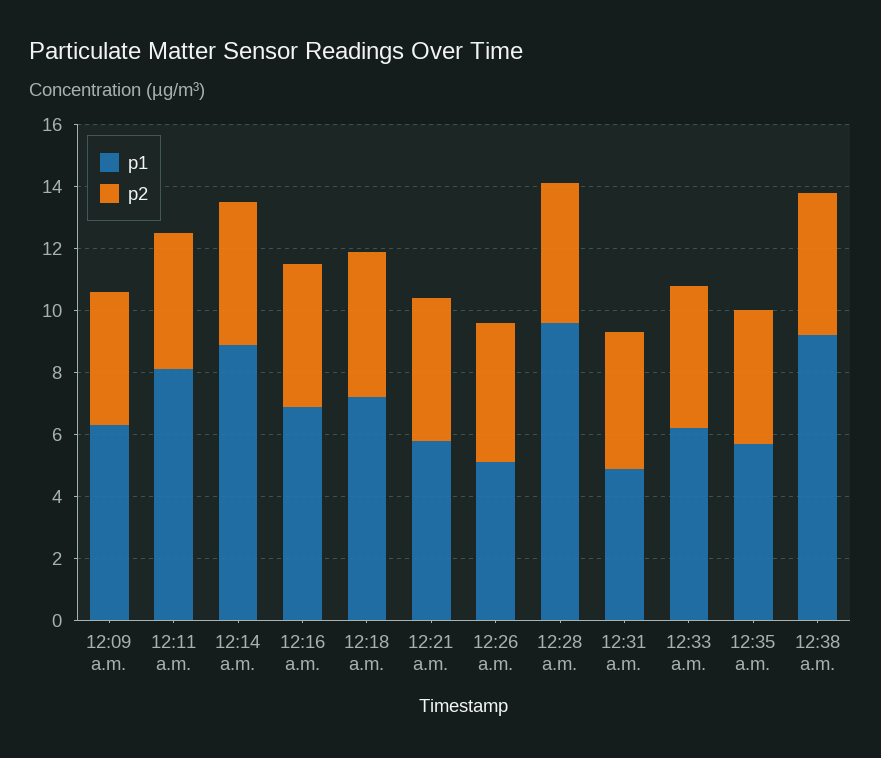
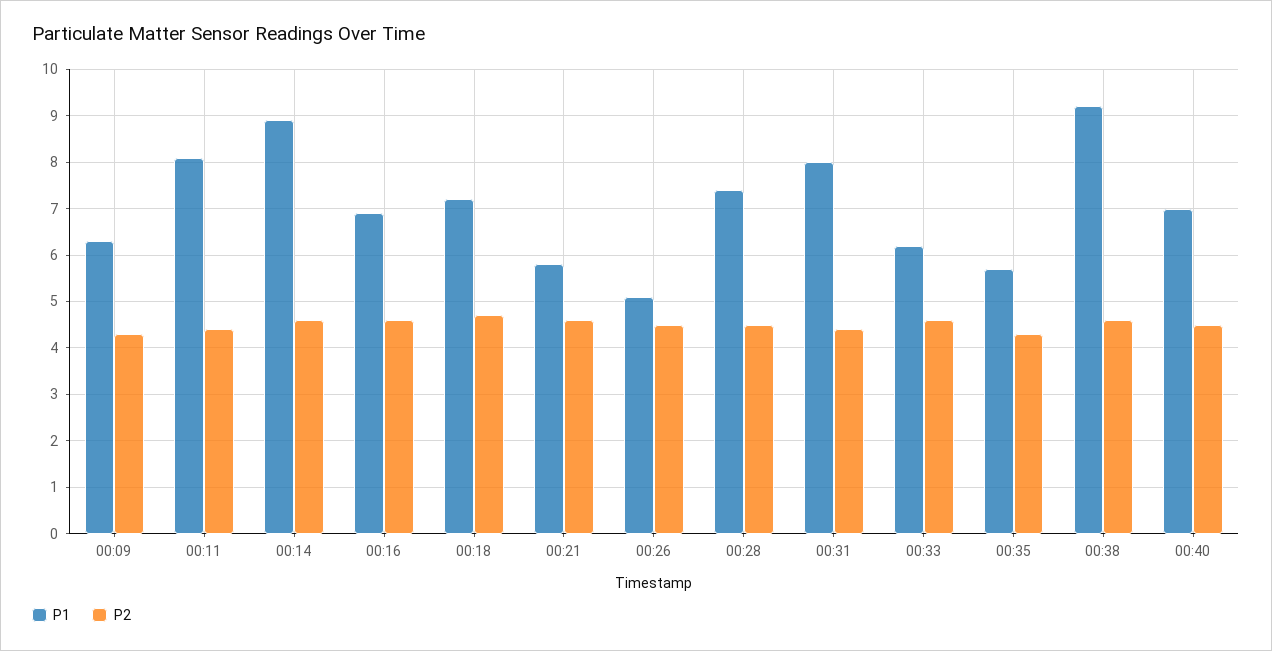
p1, 12:28 a.m.: 9.5 -> 7.5
p1, 12:31 a.m.: 5 -> 8
p1, 00:40: none -> 7
p2, 00:40: none -> 4.5

